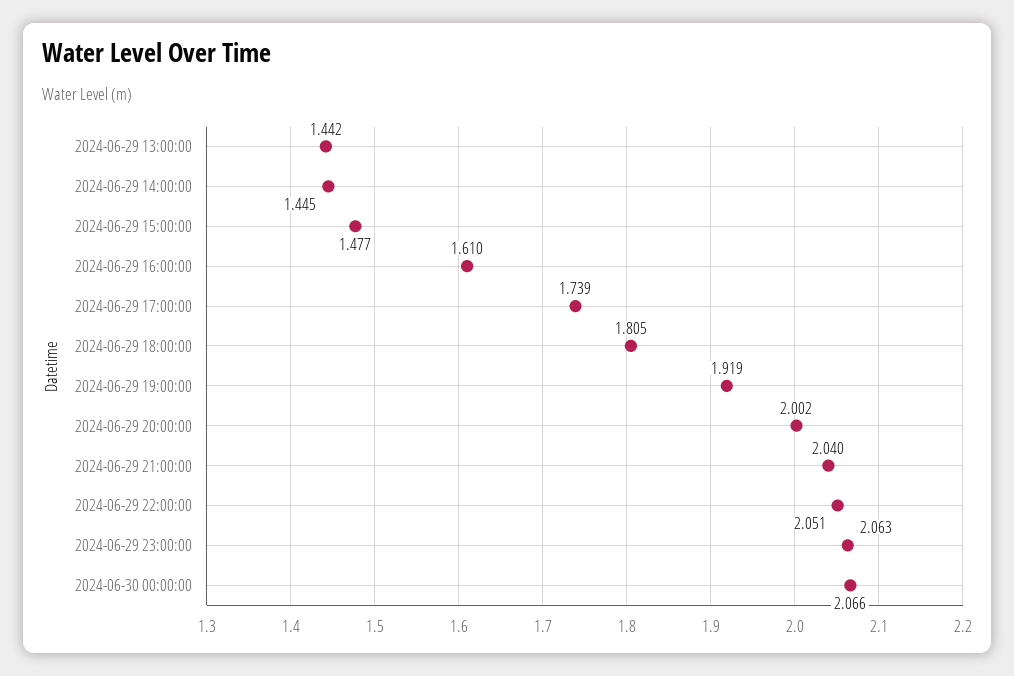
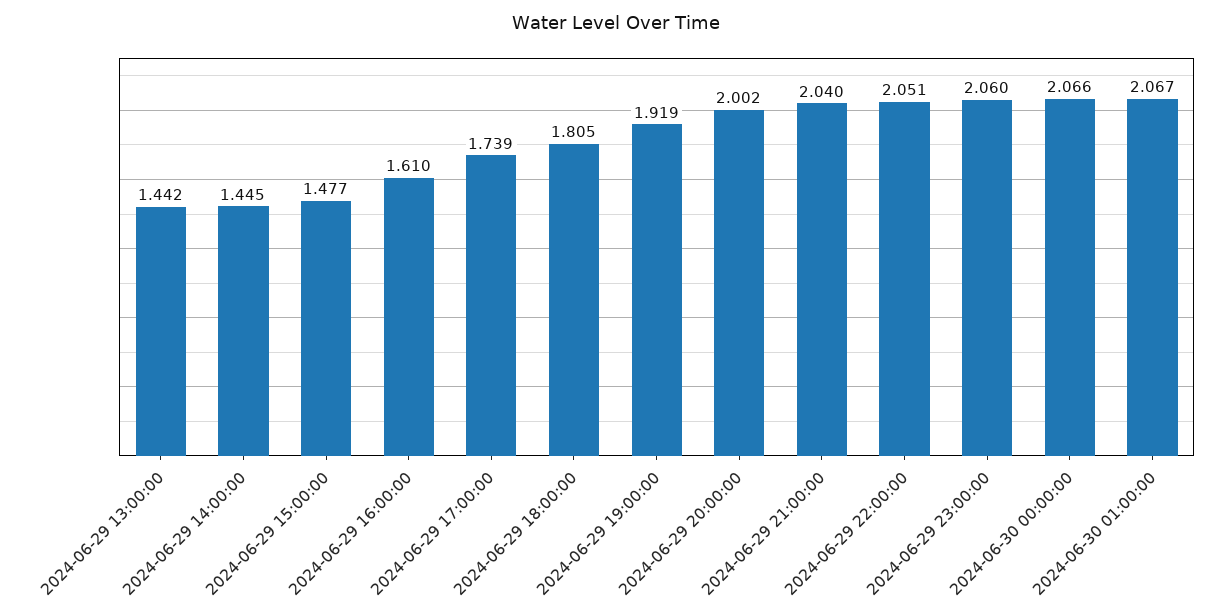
2024-06-29 23:00:00: 2.063 -> 2.06
2024-06-30 01:00:00: none -> 2.067

